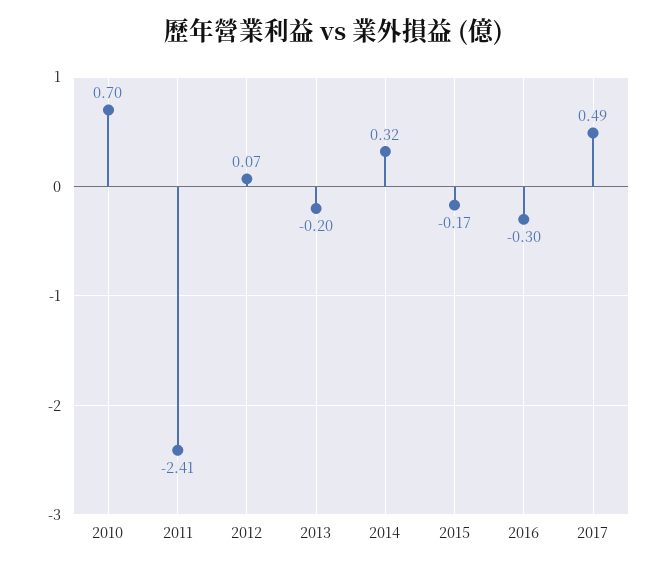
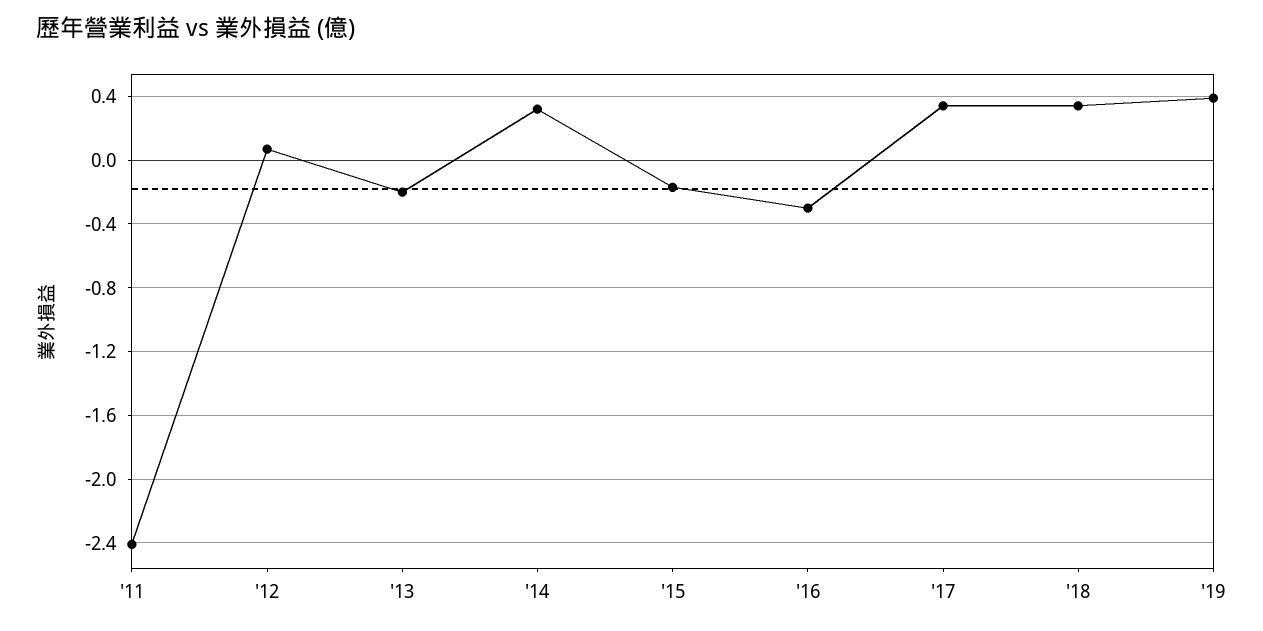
2010: 0.7 -> none
2017: 0.49 -> 0.35
'18: none -> 0.35
'19: none -> 0.4

